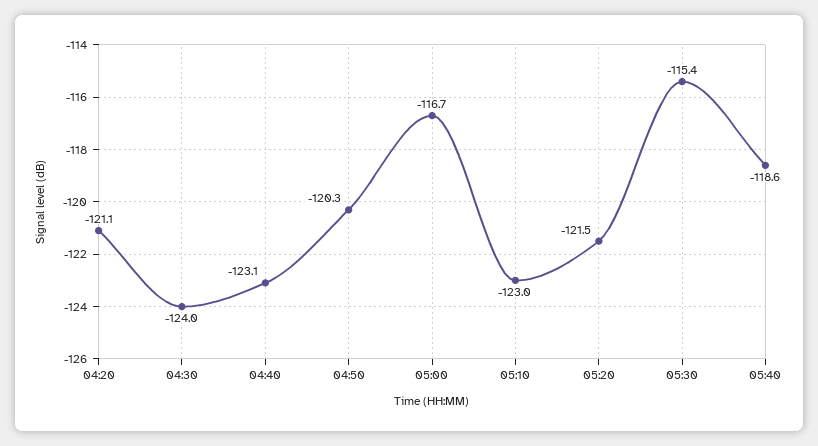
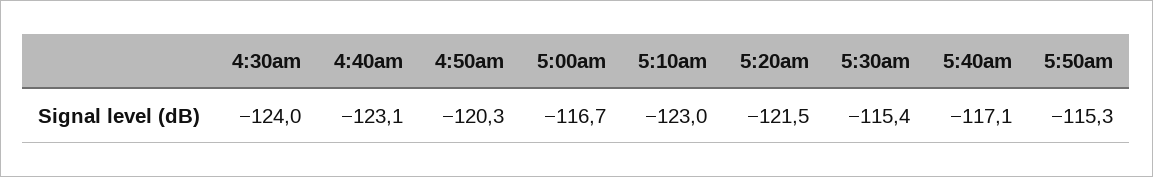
04:20: -121.1 -> none
05:40: -118.6 -> -117.1
5:50am: none -> -115.3

